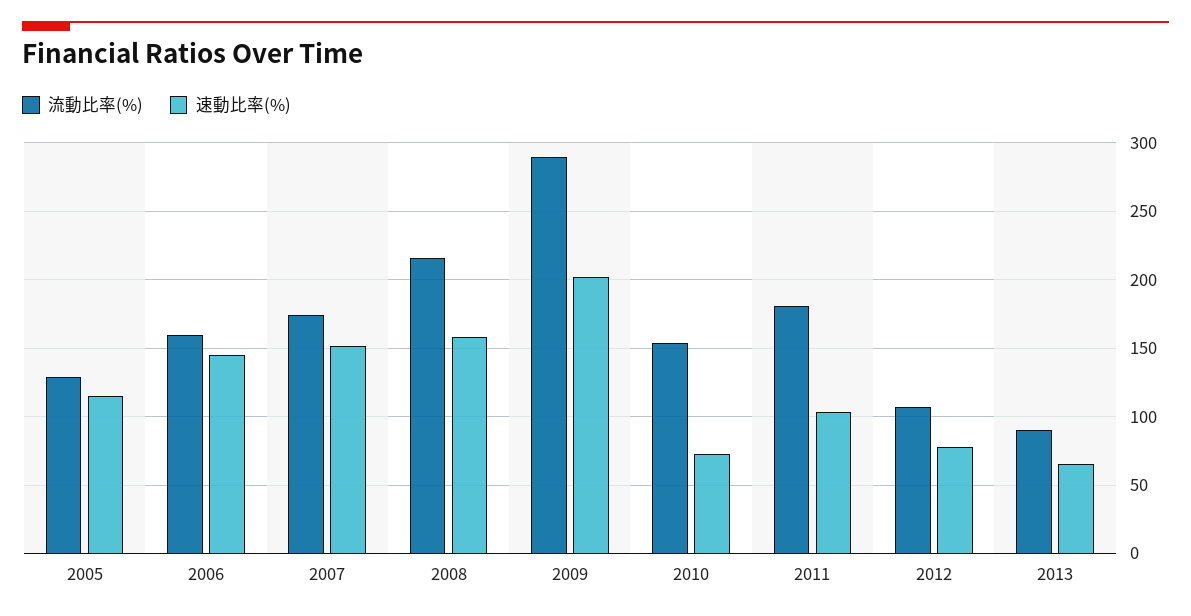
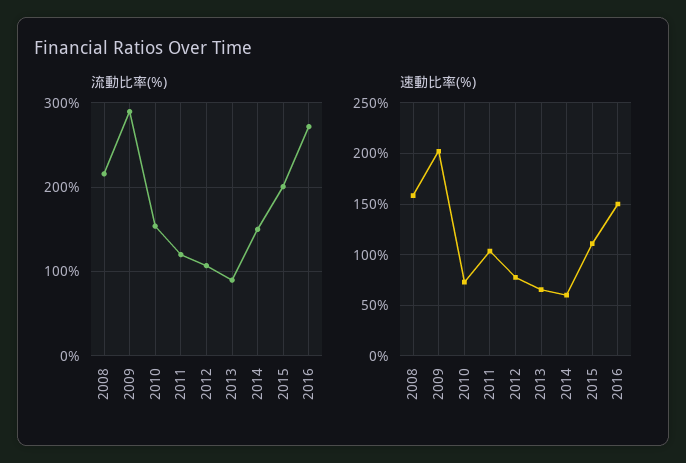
流動比率(%), 2005: 130 -> none
速動比率(%), 2005: 115 -> none
流動比率(%), 2006: 160 -> none
速動比率(%), 2006: 145 -> none
流動比率(%), 2007: 175 -> none
速動比率(%), 2007: 150 -> none
流動比率(%), 2011: 180 -> 120
流動比率(%), 2014: none -> 150
流動比率(%), 2015: none -> 200
流動比率(%), 2016: none -> 270
速動比率(%), 2014: none -> 60
速動比率(%), 2015: none -> 110
速動比率(%), 2016: none -> 150

